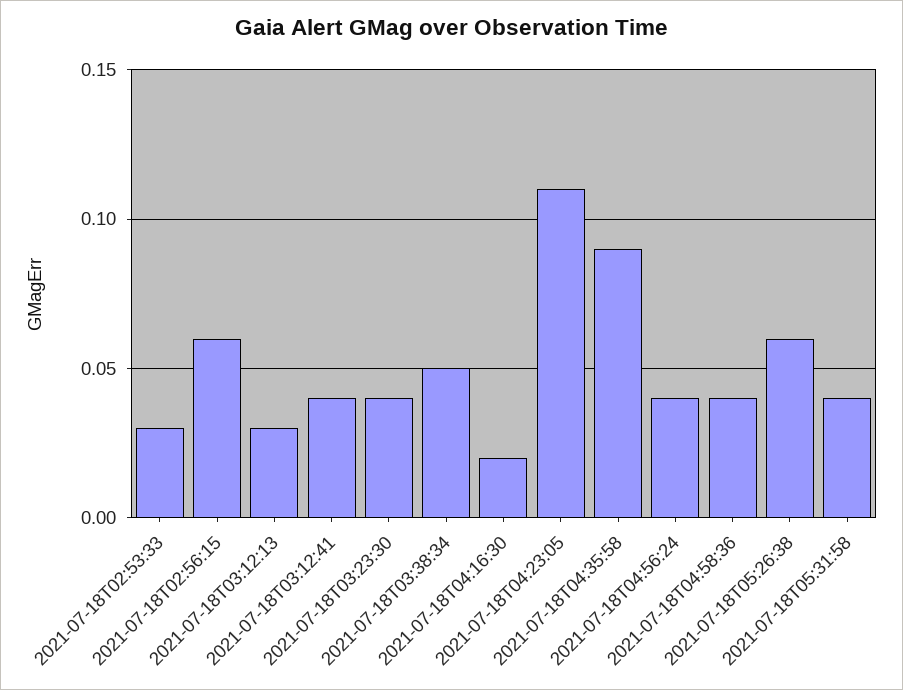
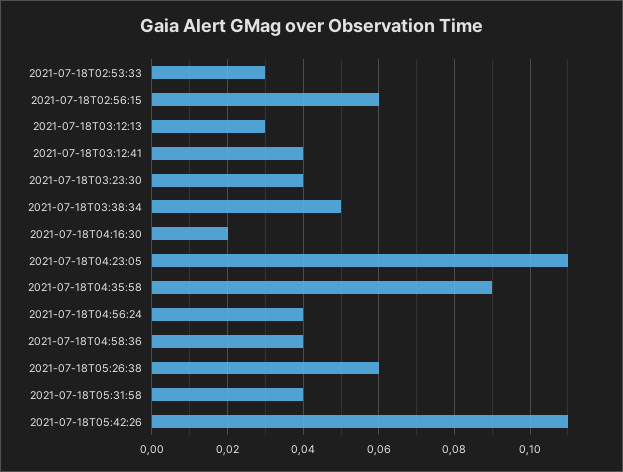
2021-07-18T05:42:26: none -> 0.11

